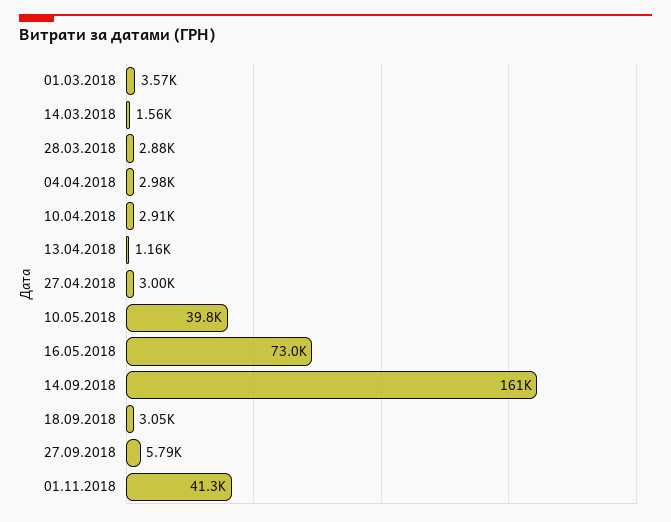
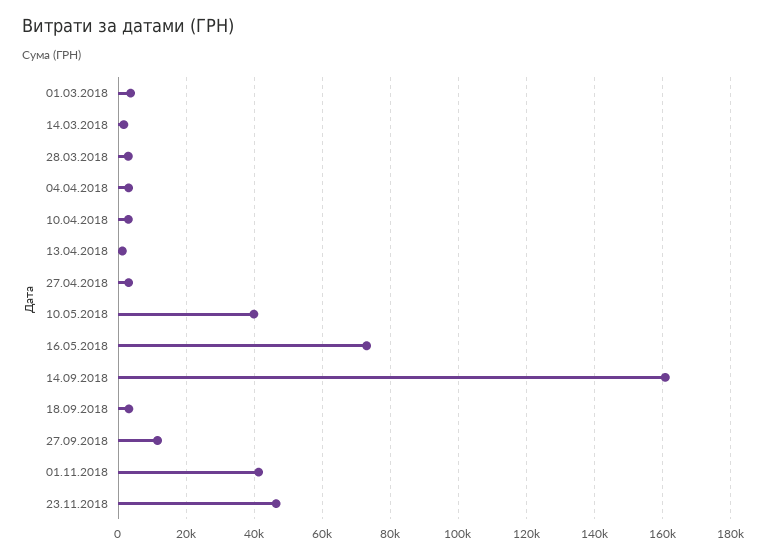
27.09.2018: 5790 -> 12000
23.11.2018: none -> 46000

